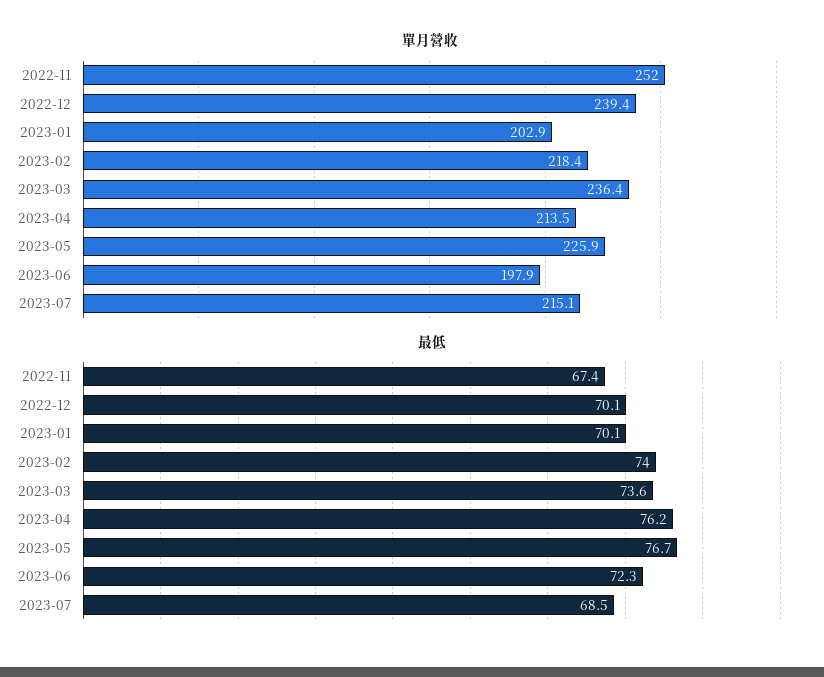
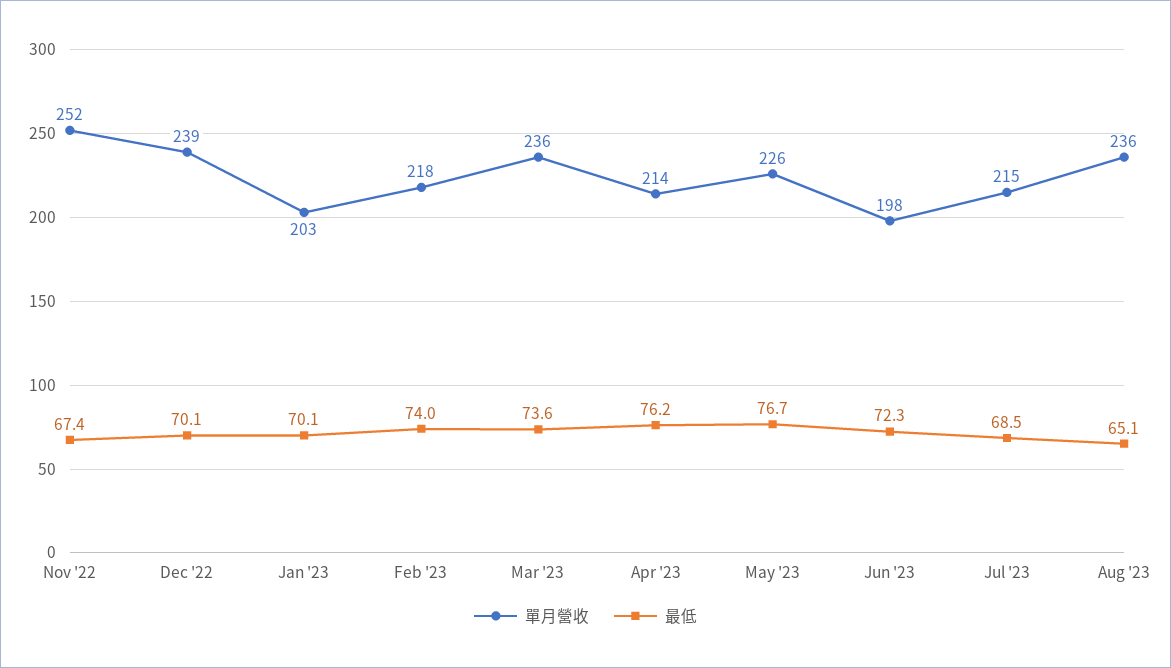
單月營收, Aug '23: none -> 236
最低, Aug '23: none -> 65.1

